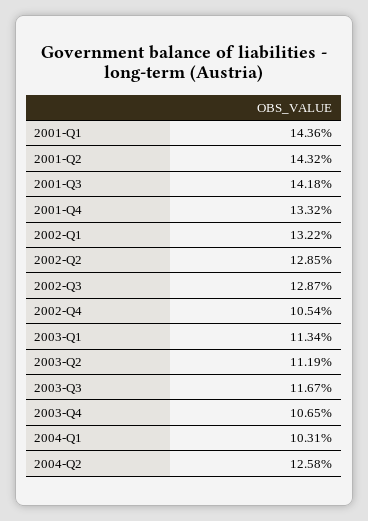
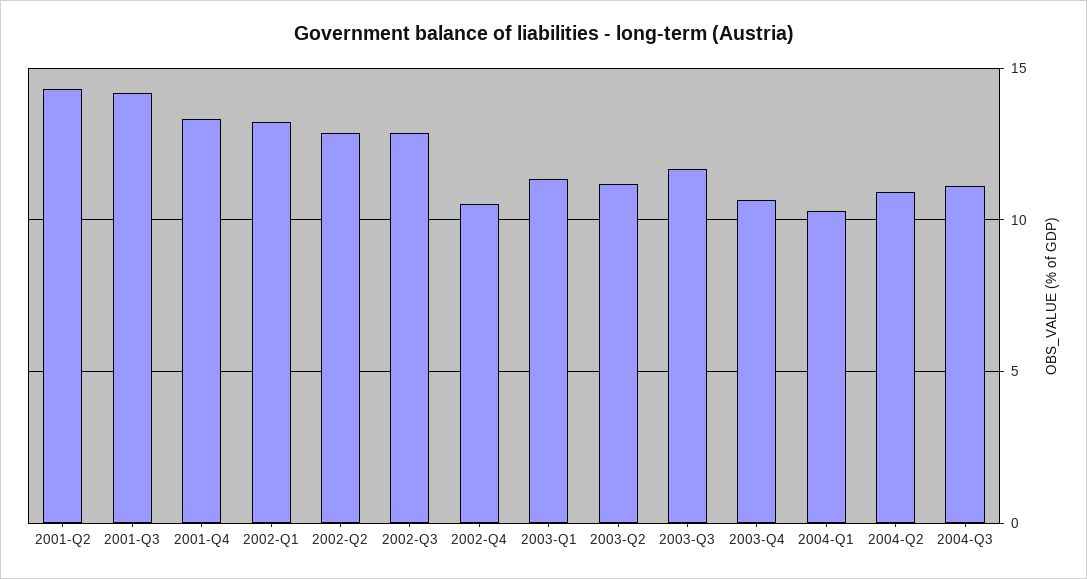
2001-Q1: 14.36 -> none
2004-Q2: 12.58 -> 11
2004-Q3: none -> 11

